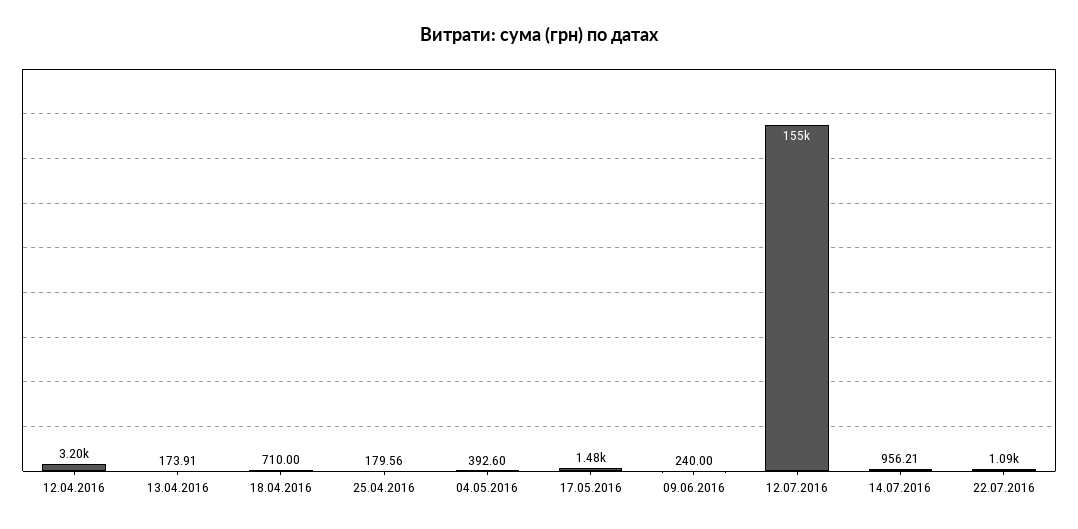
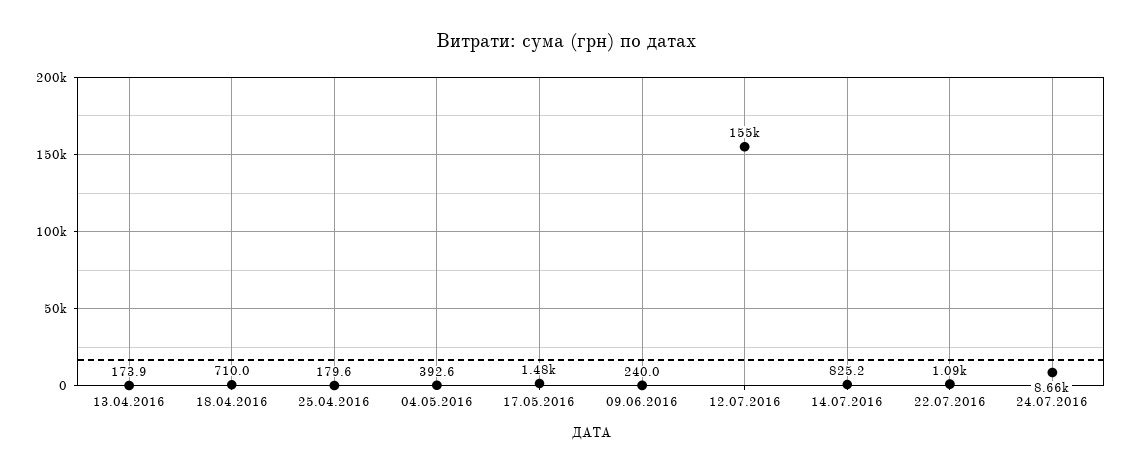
12.04.2016: 3200 -> none
14.07.2016: 956.21 -> 825.2
24.07.2016: none -> 8660

